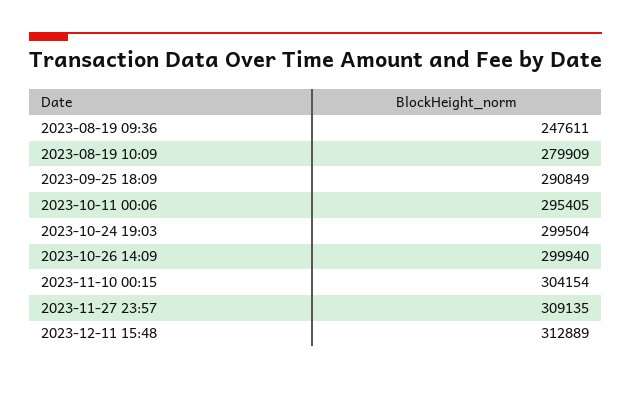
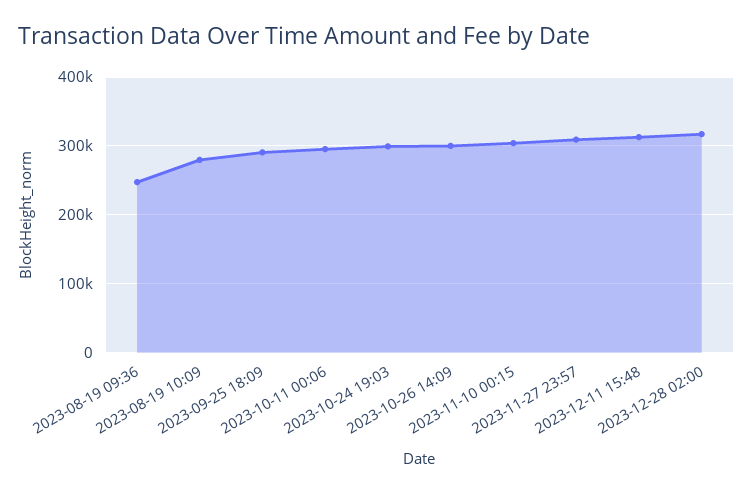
2023-12-28 02:00: none -> 320000

